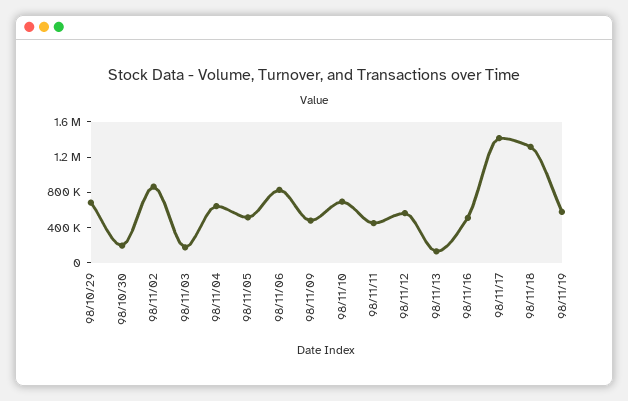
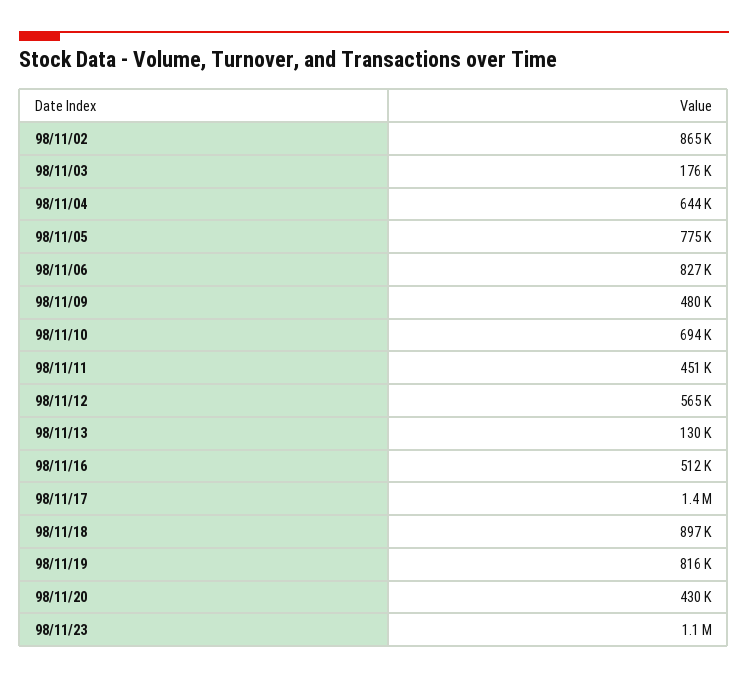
98/10/29: 700000 -> none
98/10/30: 200000 -> none
98/11/05: 500000 -> 775000
98/11/18: 1300000 -> 897000
98/11/19: 600000 -> 816000
98/11/20: none -> 430000
98/11/23: none -> 1100000

